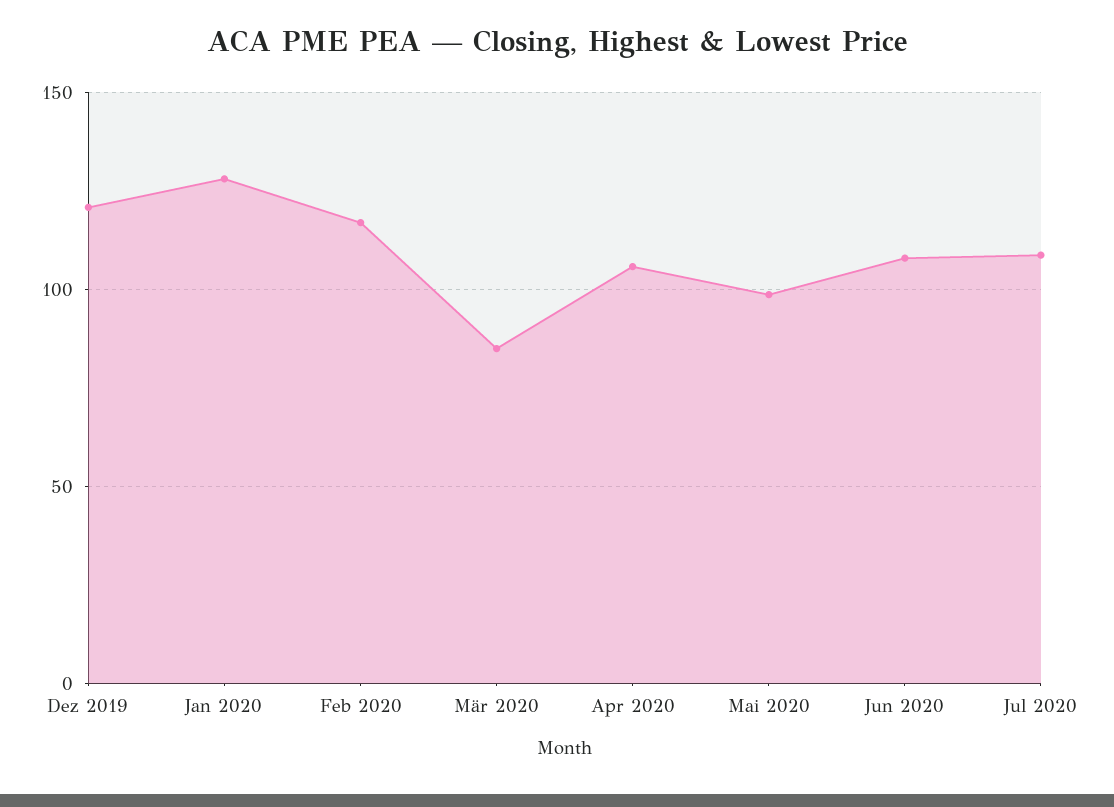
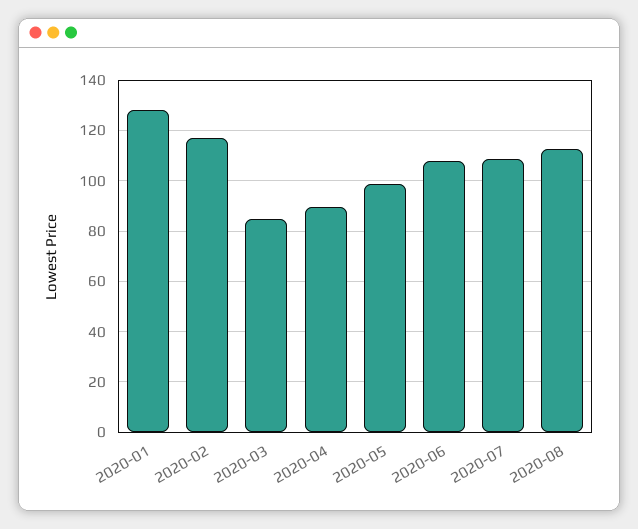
Dez 2019: 120 -> none
Apr 2020: 105 -> 90
2020-08: none -> 112.5

